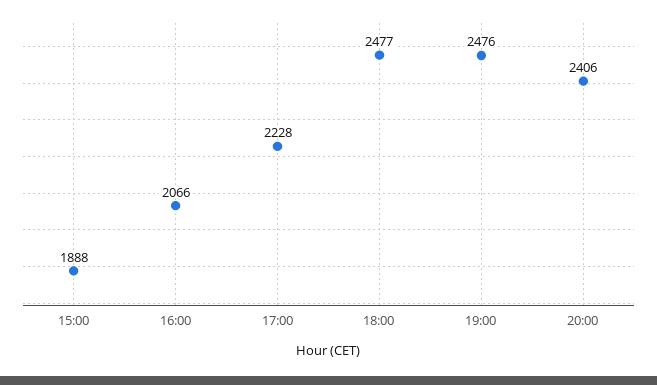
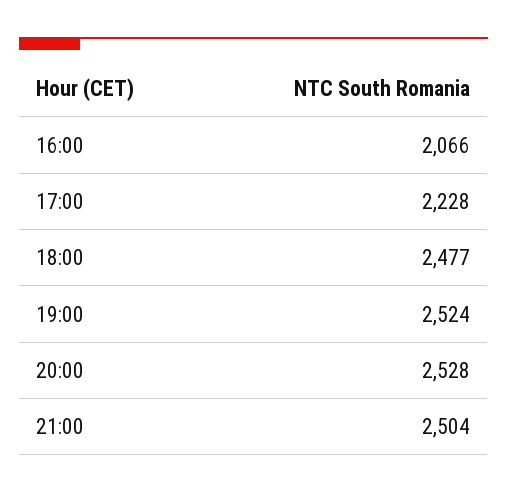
15:00: 1888 -> none
19:00: 2476 -> 2524
20:00: 2406 -> 2528
21:00: none -> 2504

